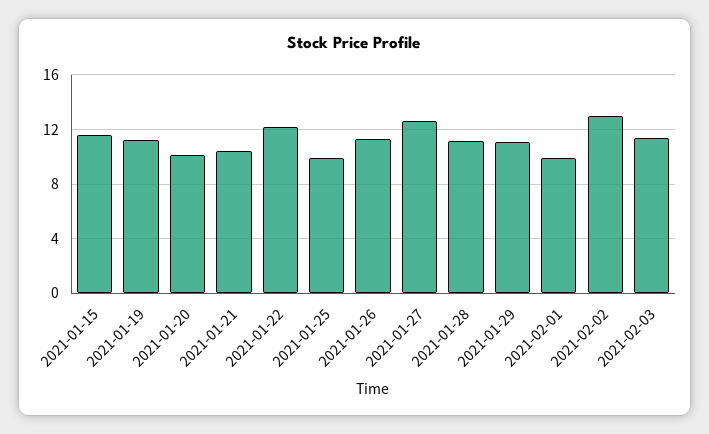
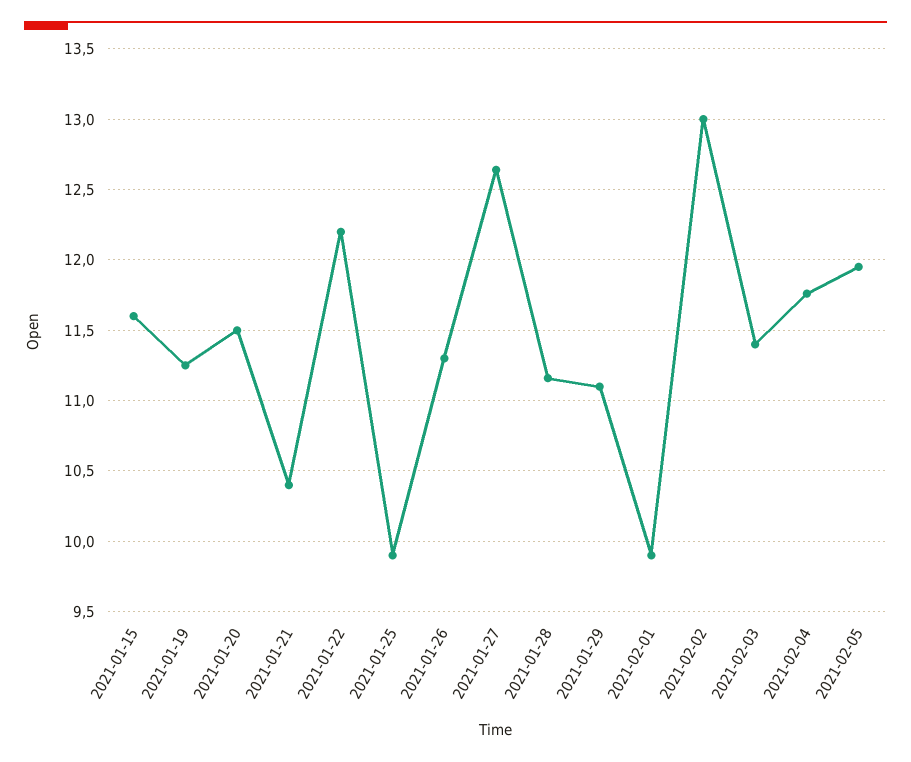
2021-01-20: 10 -> 11.5
2021-02-04: none -> 11.75
2021-02-05: none -> 11.95

